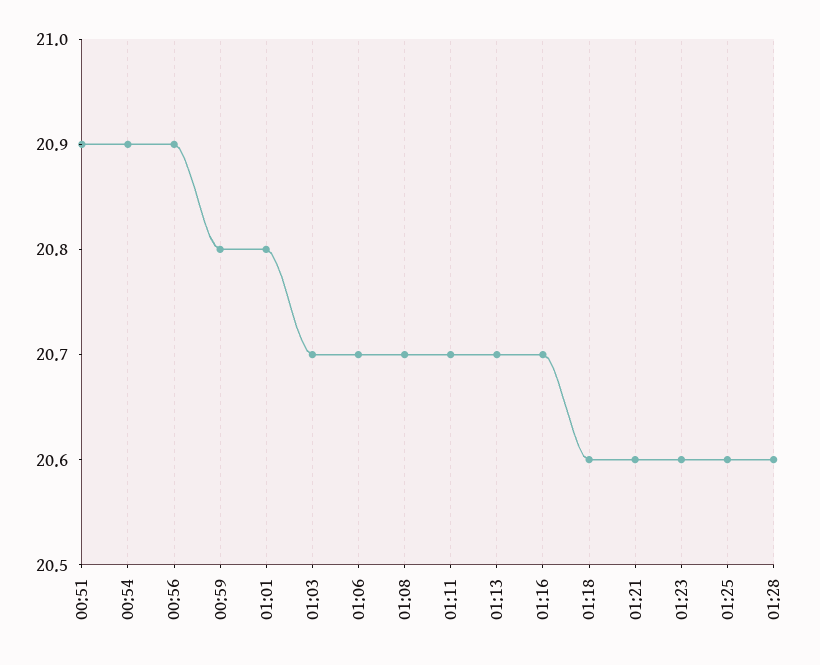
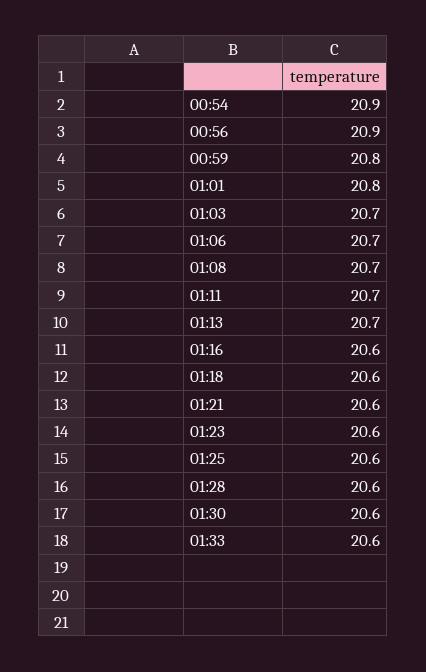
00:51: 20.9 -> none
01:16: 20.7 -> 20.6
01:30: none -> 20.6
01:33: none -> 20.6

